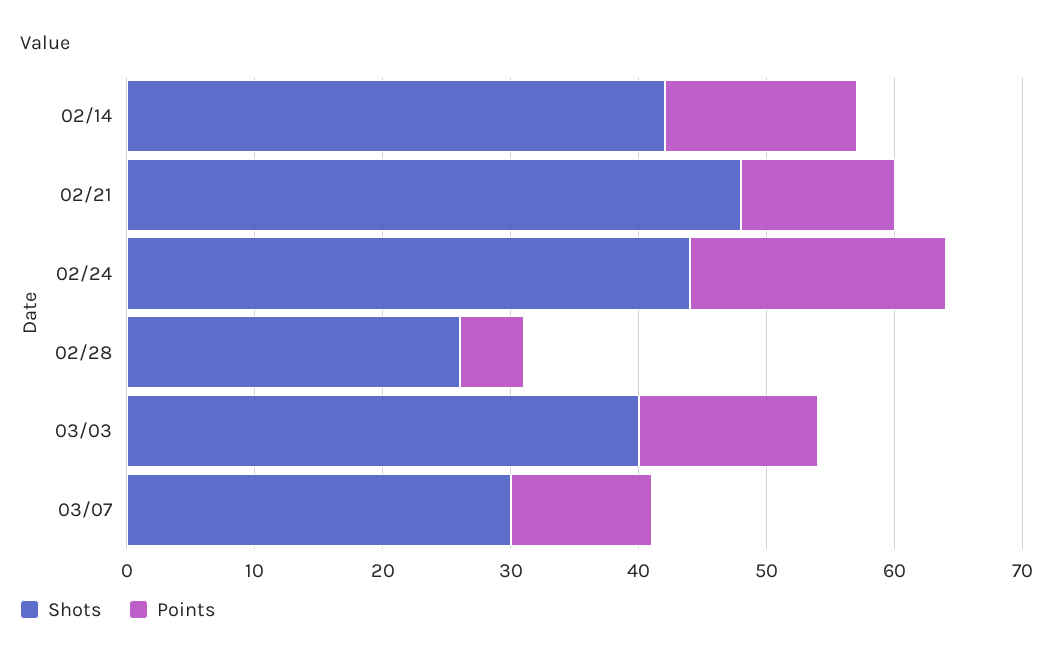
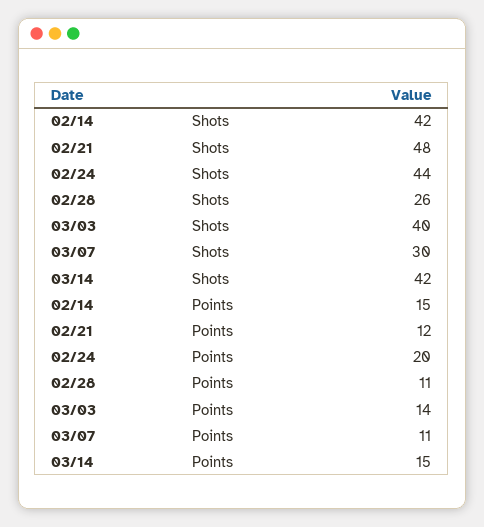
Points, 02/28: 5 -> 11
Shots, 03/14: none -> 42
Points, 03/14: none -> 15

